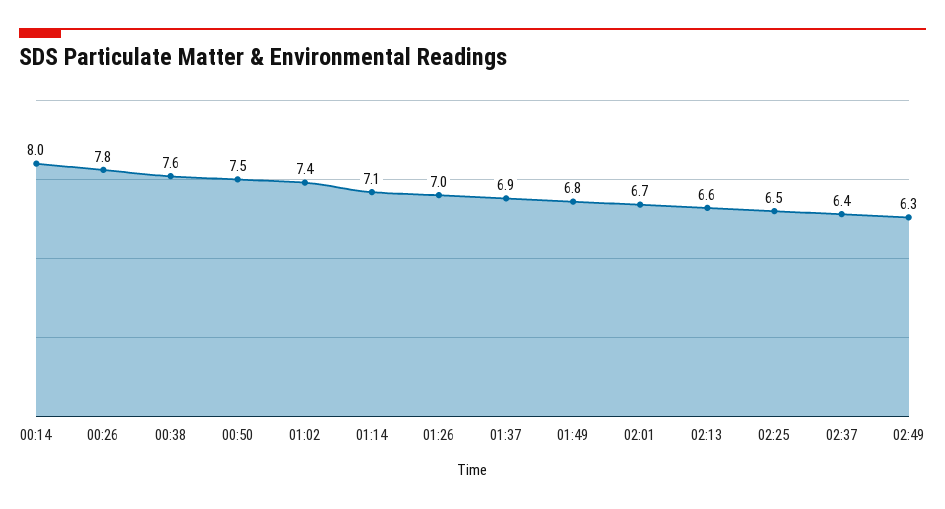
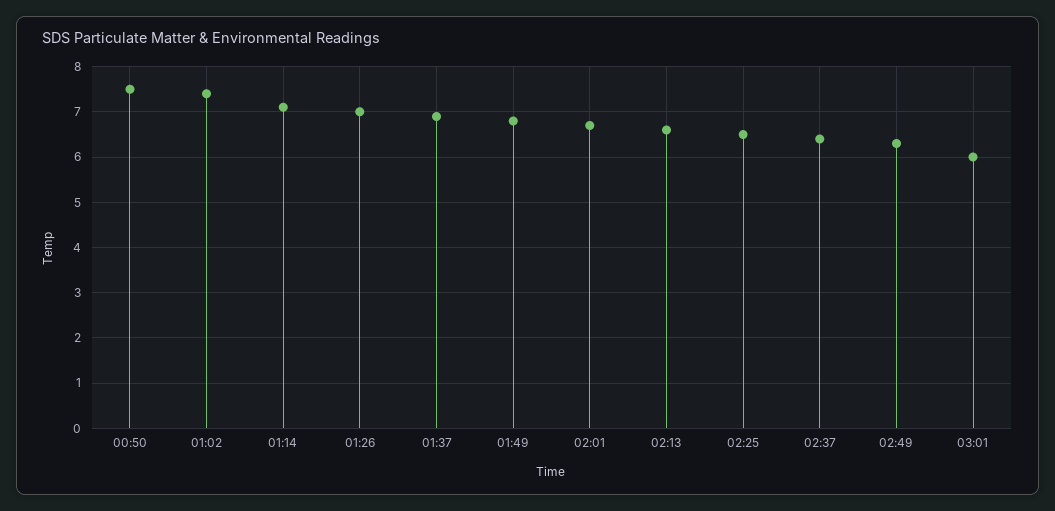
00:14: 8 -> none
00:26: 7.8 -> none
00:38: 7.6 -> none
03:01: none -> 6

